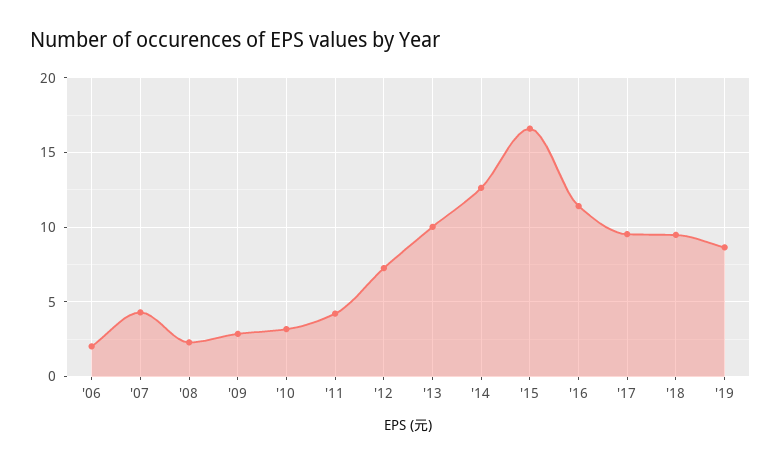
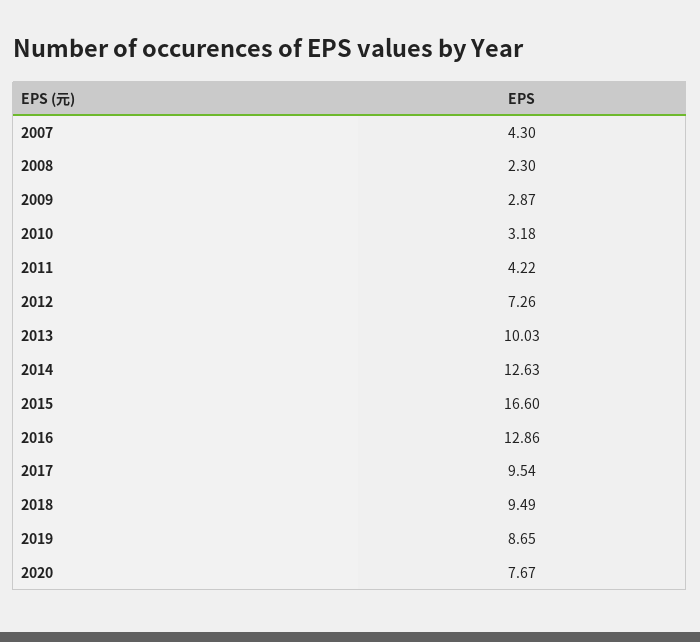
'06: 2 -> none
'16: 11.5 -> 12.86
2020: none -> 7.67

